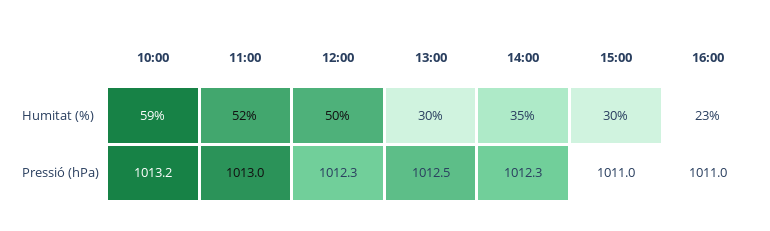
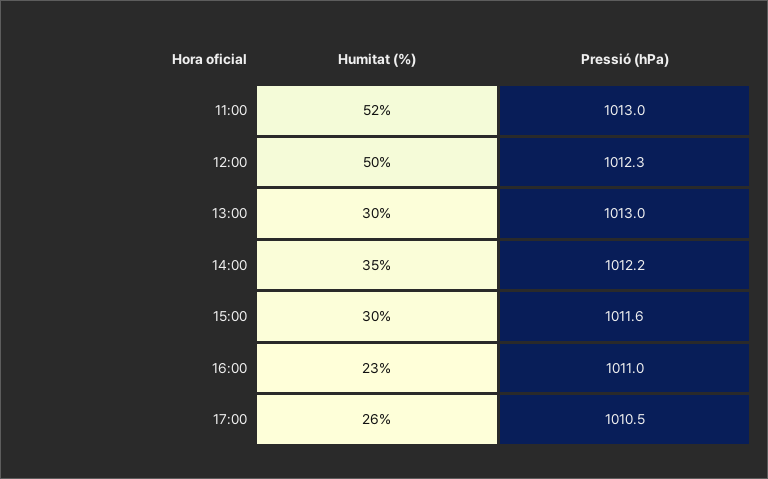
10:00, Humitat (%): 59 -> none
10:00, Pressió (hPa): 1013.2 -> none
13:00, Pressió (hPa): 1012.5 -> 1013
14:00, Pressió (hPa): 1012.3 -> 1012.2
15:00, Pressió (hPa): 1011 -> 1011.6
17:00, Humitat (%): none -> 26
17:00, Pressió (hPa): none -> 1010.5

